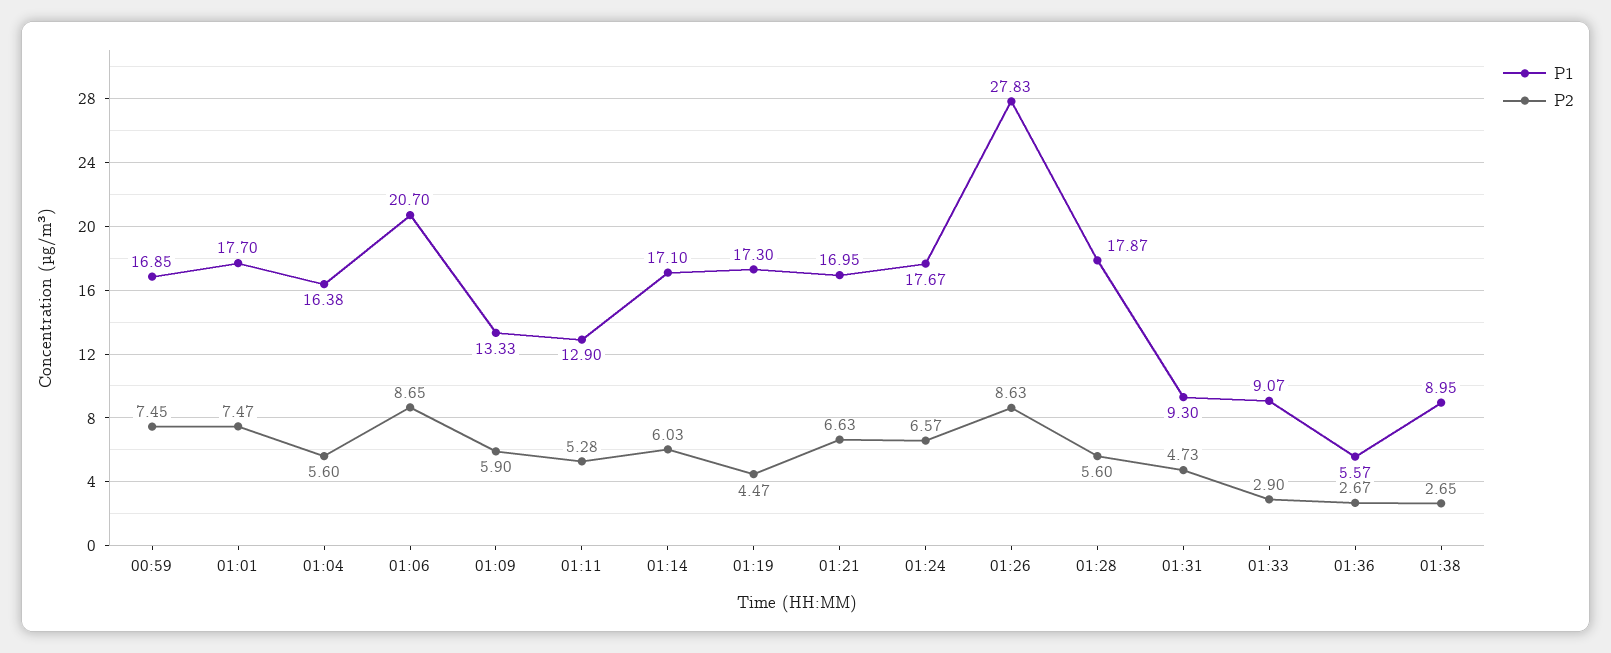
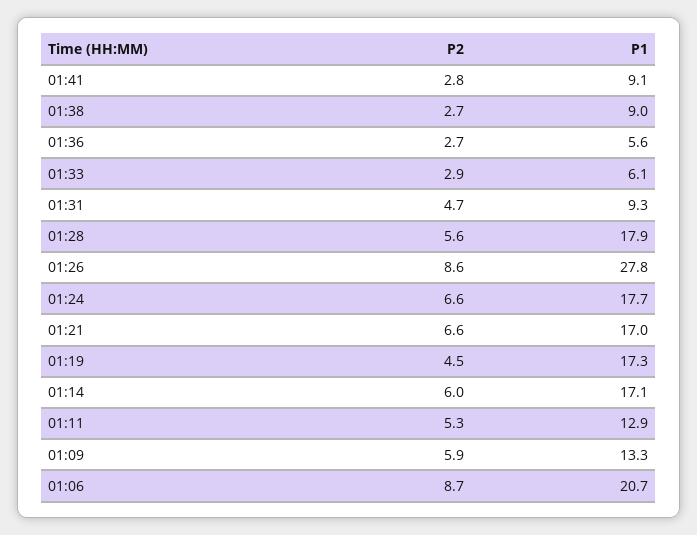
P1, 00:59: 16.85 -> none
P2, 00:59: 7.45 -> none
P1, 01:01: 17.7 -> none
P2, 01:01: 7.47 -> none
P1, 01:04: 16.38 -> none
P2, 01:04: 5.6 -> none
P1, 01:33: 9.07 -> 6.1
P2, 01:41: none -> 2.8
P1, 01:41: none -> 9.1

